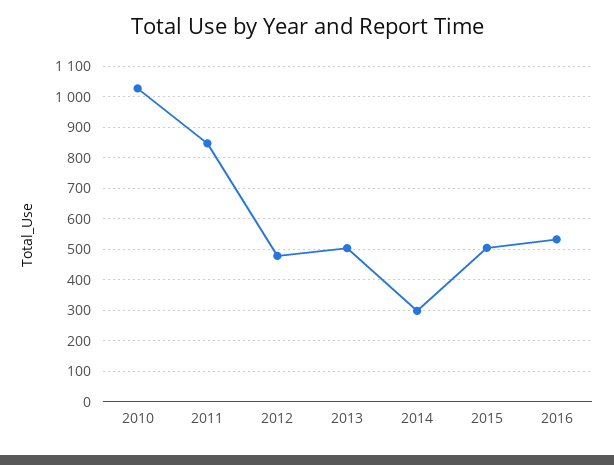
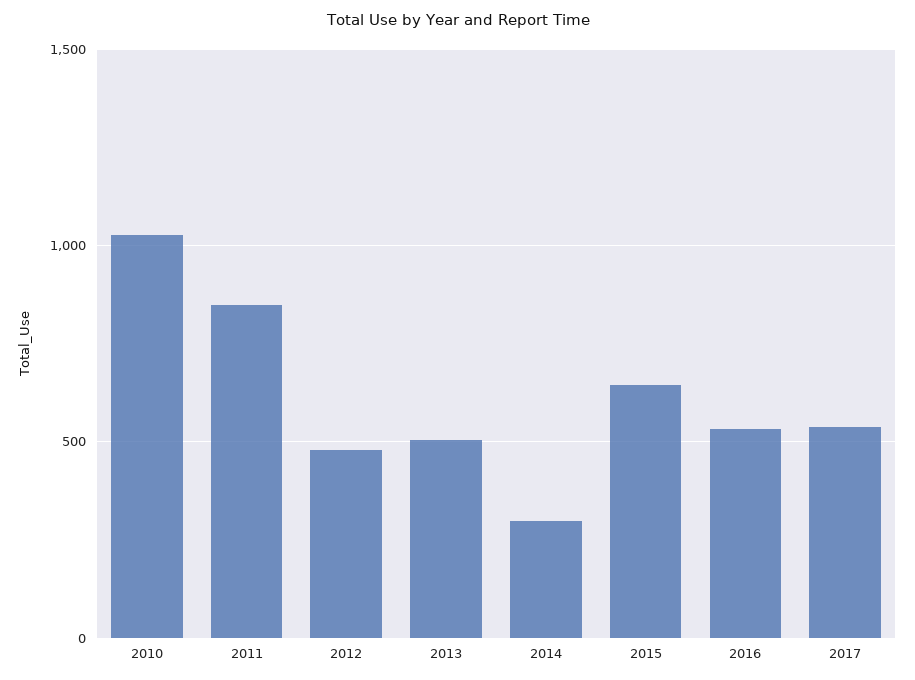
2015: 500 -> 650
2017: none -> 550

